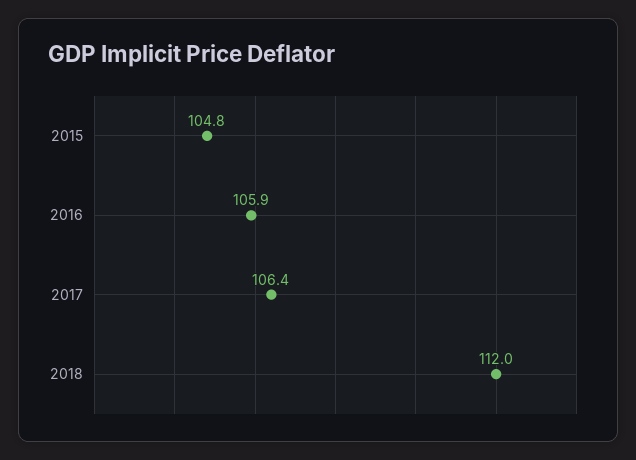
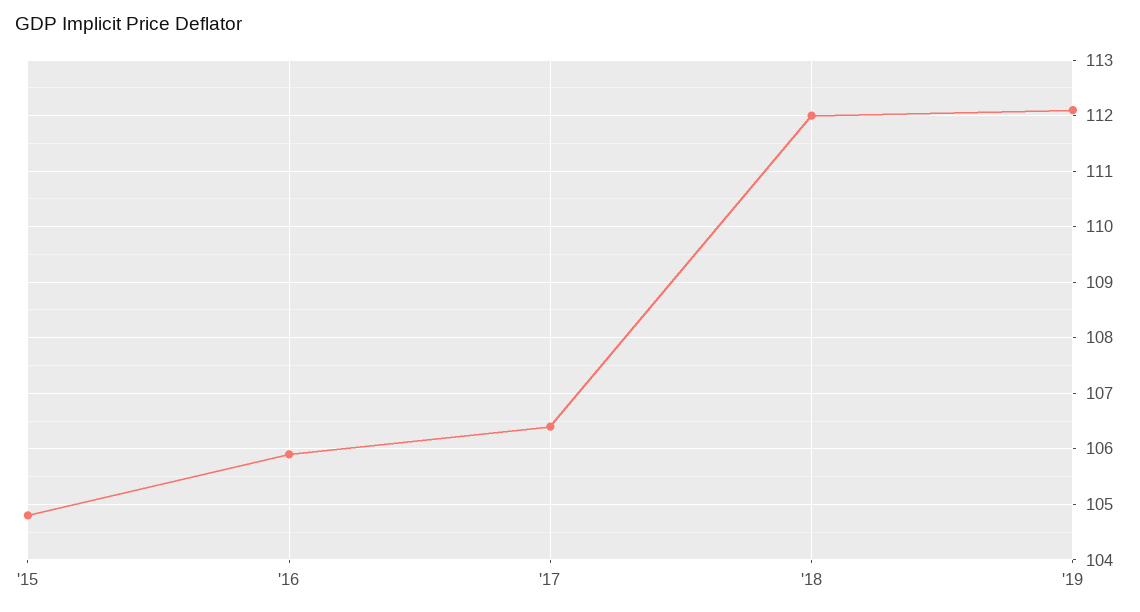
'19: none -> 112

